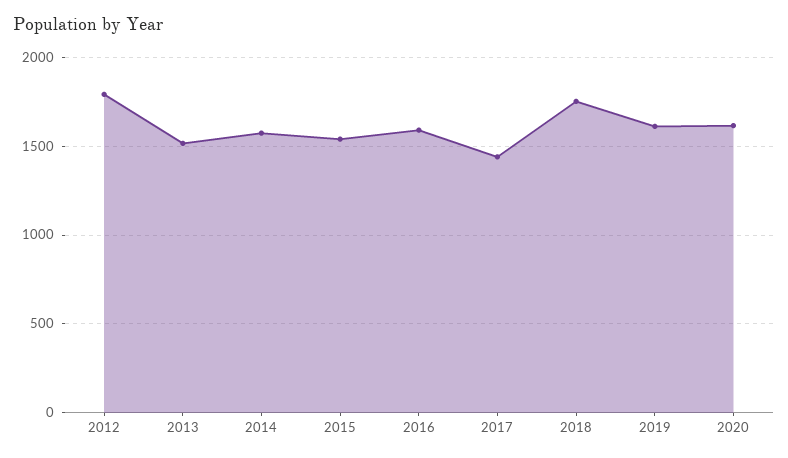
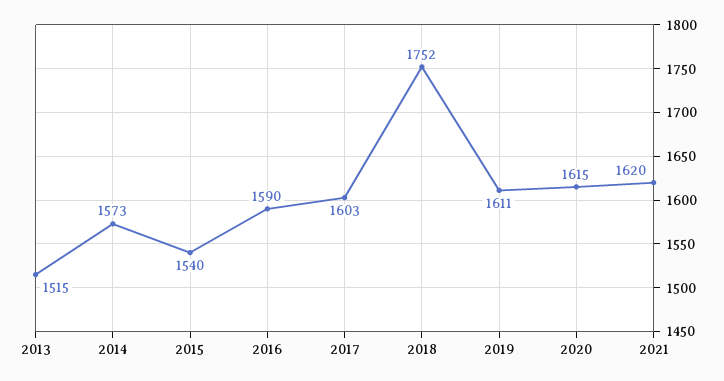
2012: 1800 -> none
2017: 1450 -> 1603
2021: none -> 1620

